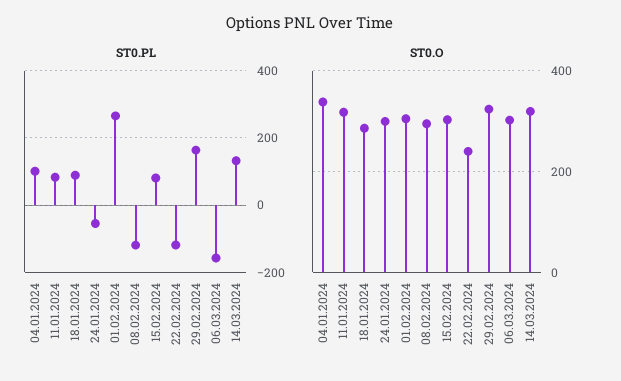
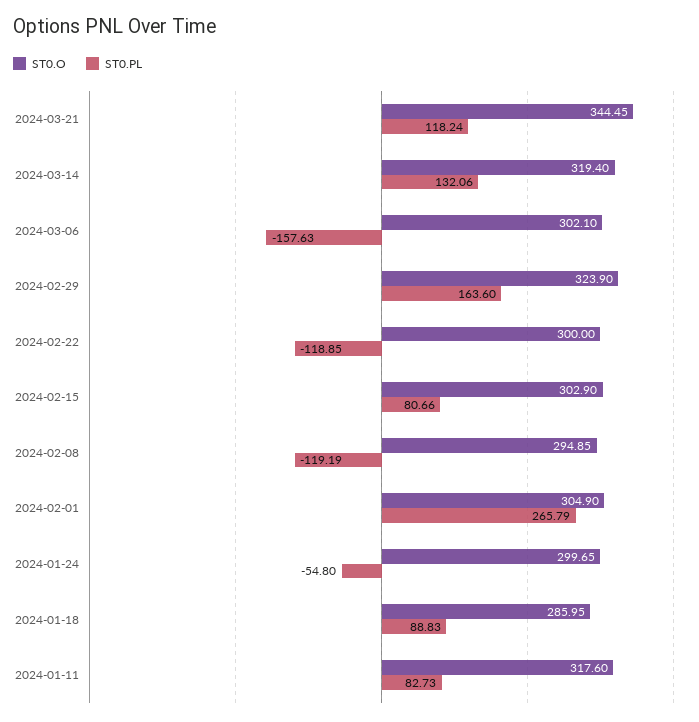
ST0.PL, 04.01.2024: 100 -> none
ST0.O, 04.01.2024: 340 -> none
ST0.O, 22.02.2024: 240 -> 300
ST0.O, 2024-03-21: none -> 344.45
ST0.PL, 2024-03-21: none -> 118.24

